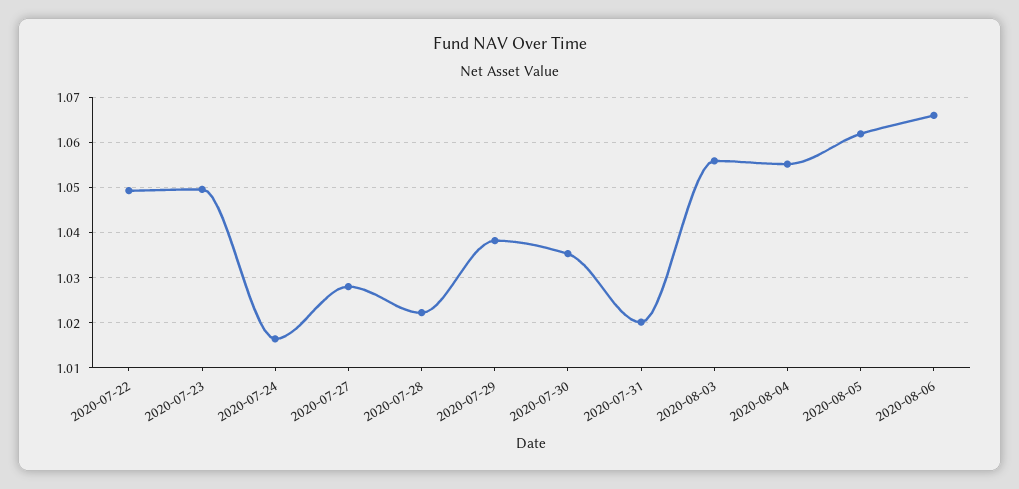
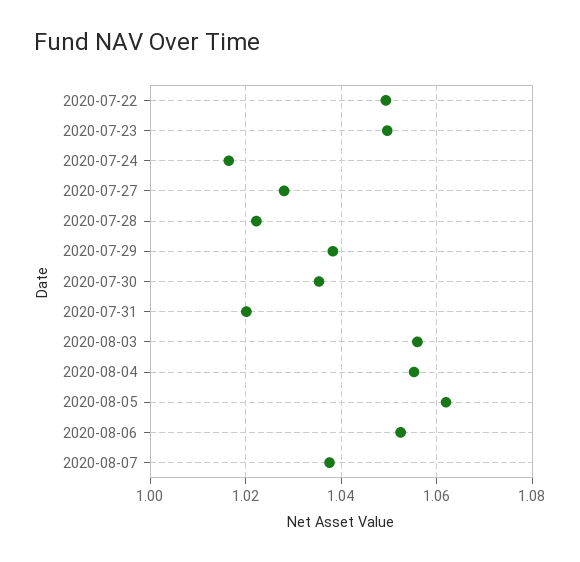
2020-08-06: 1.066 -> 1.052
2020-08-07: none -> 1.038

